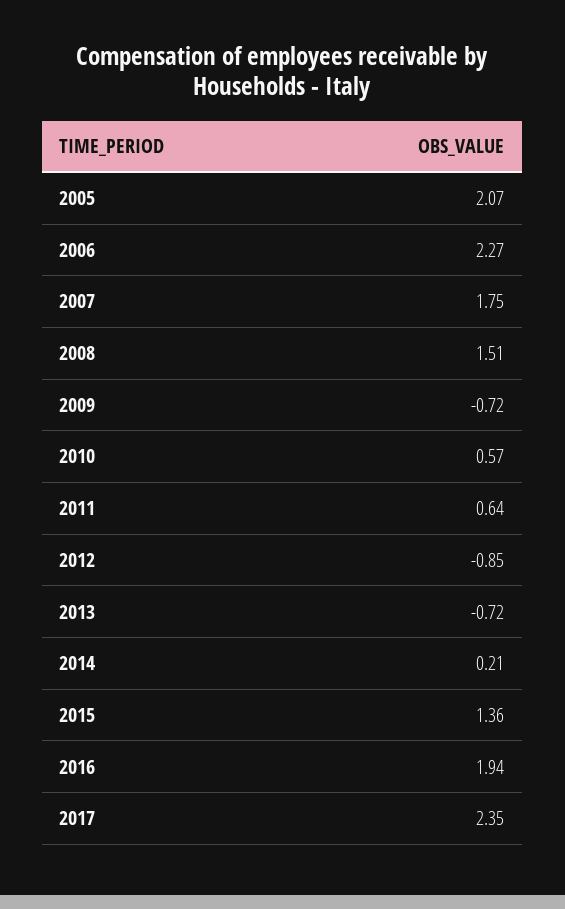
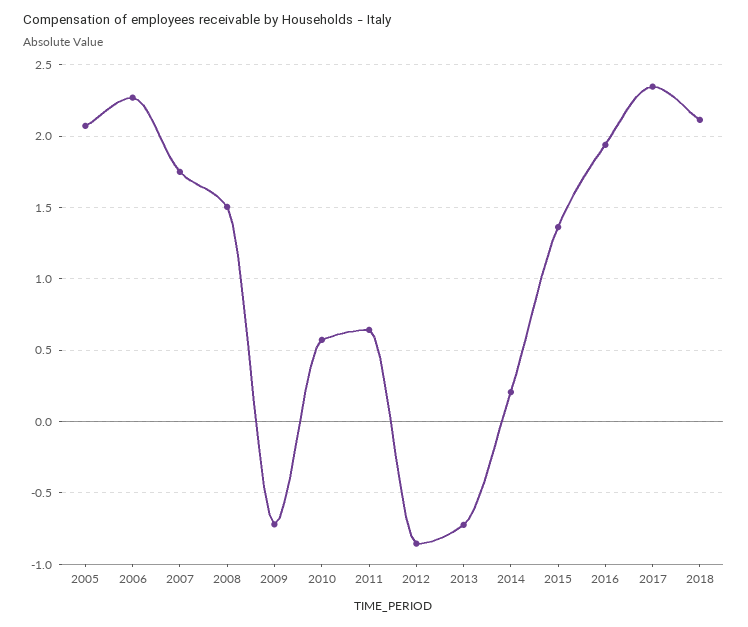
2018: none -> 2.1

